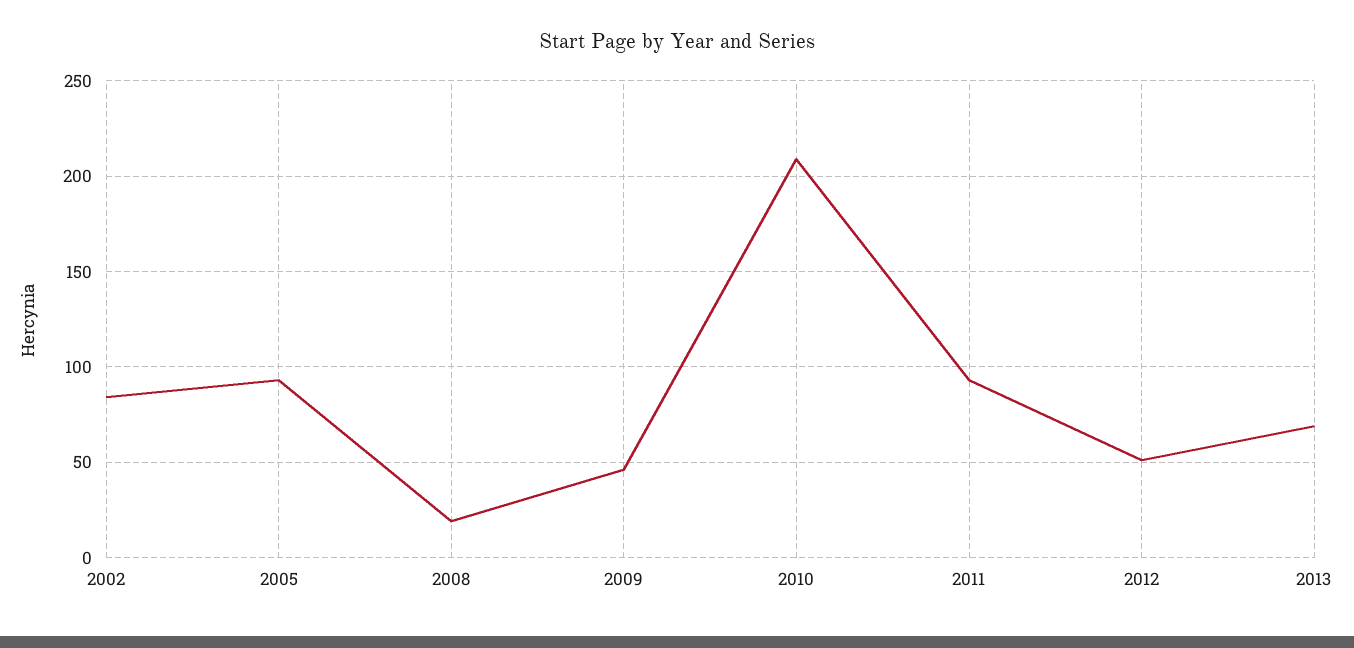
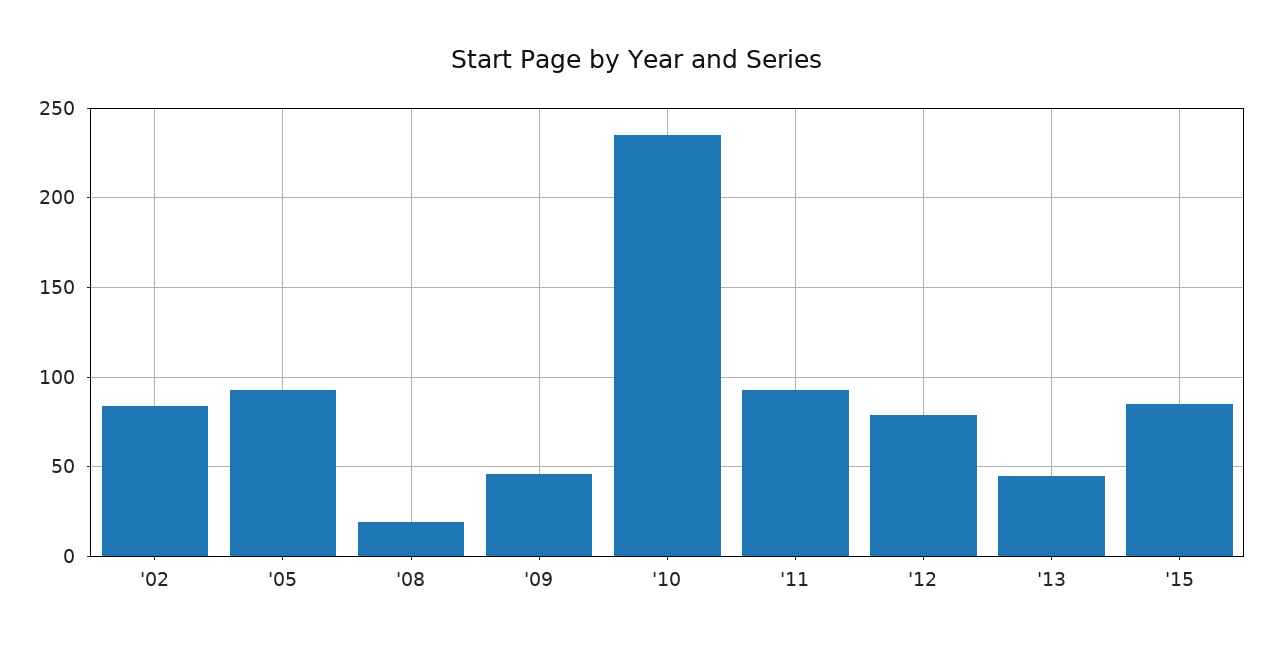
2010: 210 -> 235
2012: 50 -> 80
2013: 70 -> 45
'15: none -> 85

